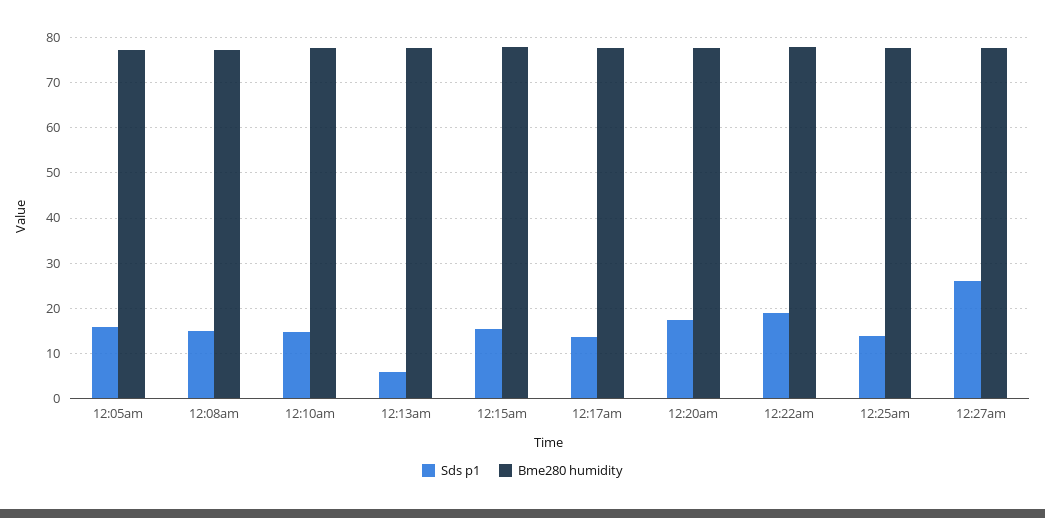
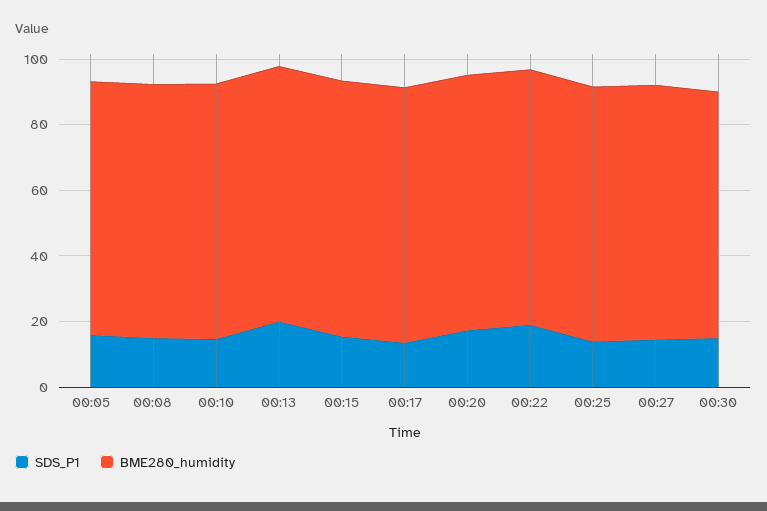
Sds p1, 12:13am: 6 -> 20
Sds p1, 12:27am: 26 -> 15
Sds p1, 00:30: none -> 15
Bme280 humidity, 00:30: none -> 75

